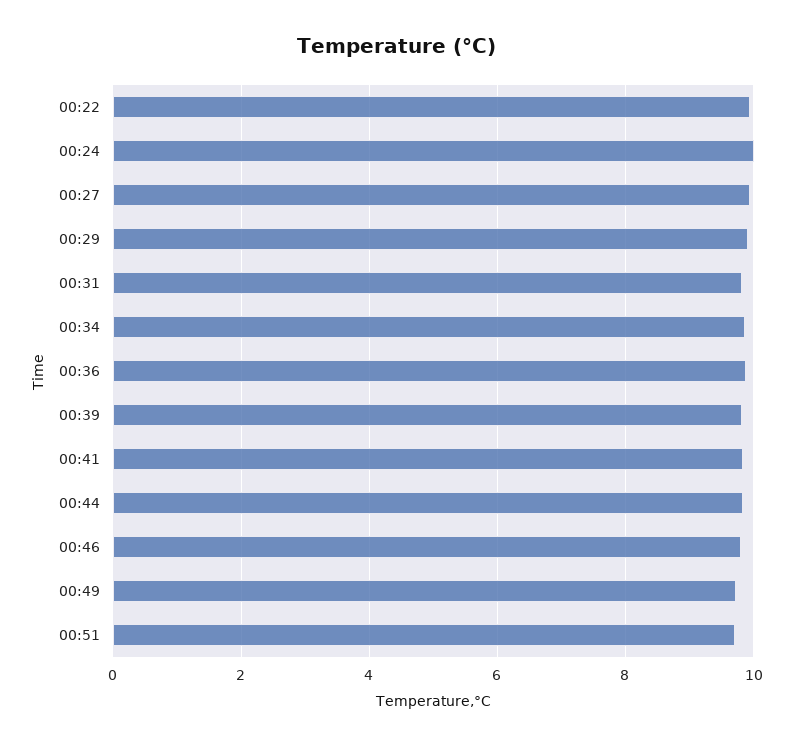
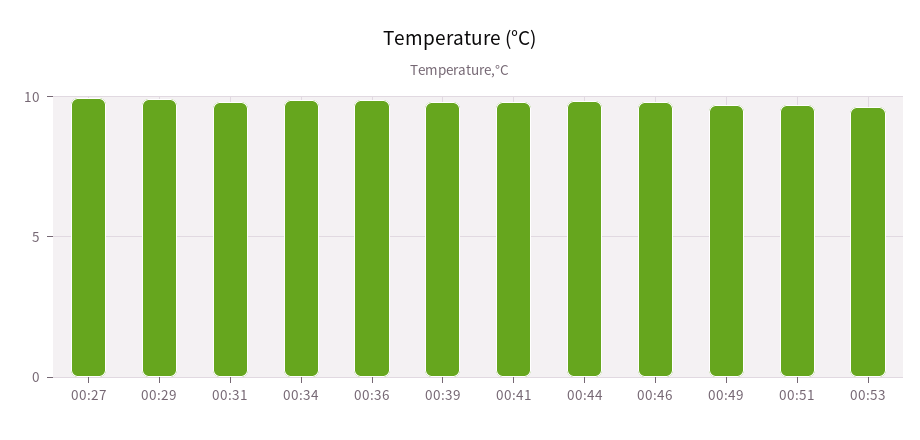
00:22: 10 -> none
00:24: 10 -> none
00:53: none -> 9.5

